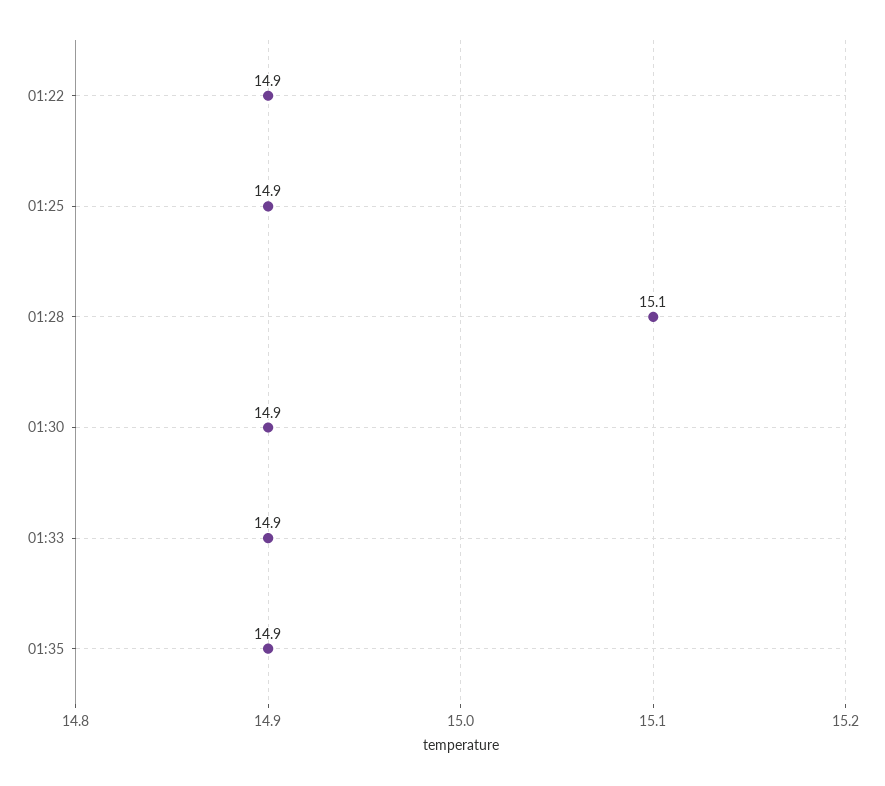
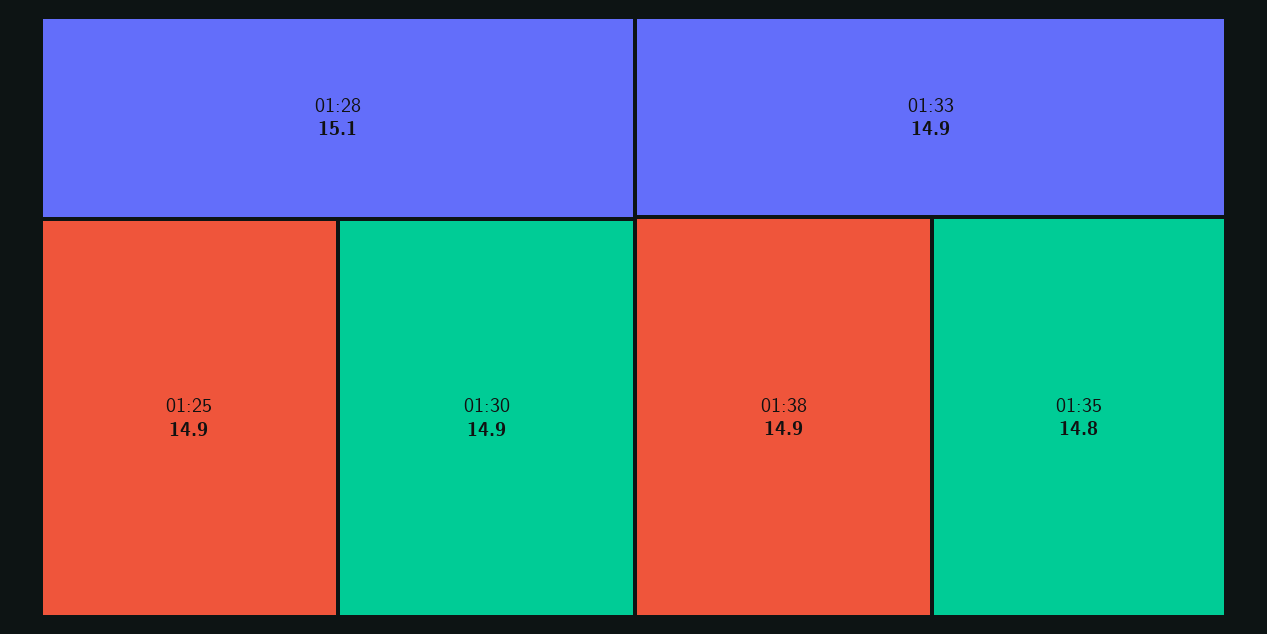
01:22: 14.9 -> none
01:35: 14.9 -> 14.8
01:38: none -> 14.9

